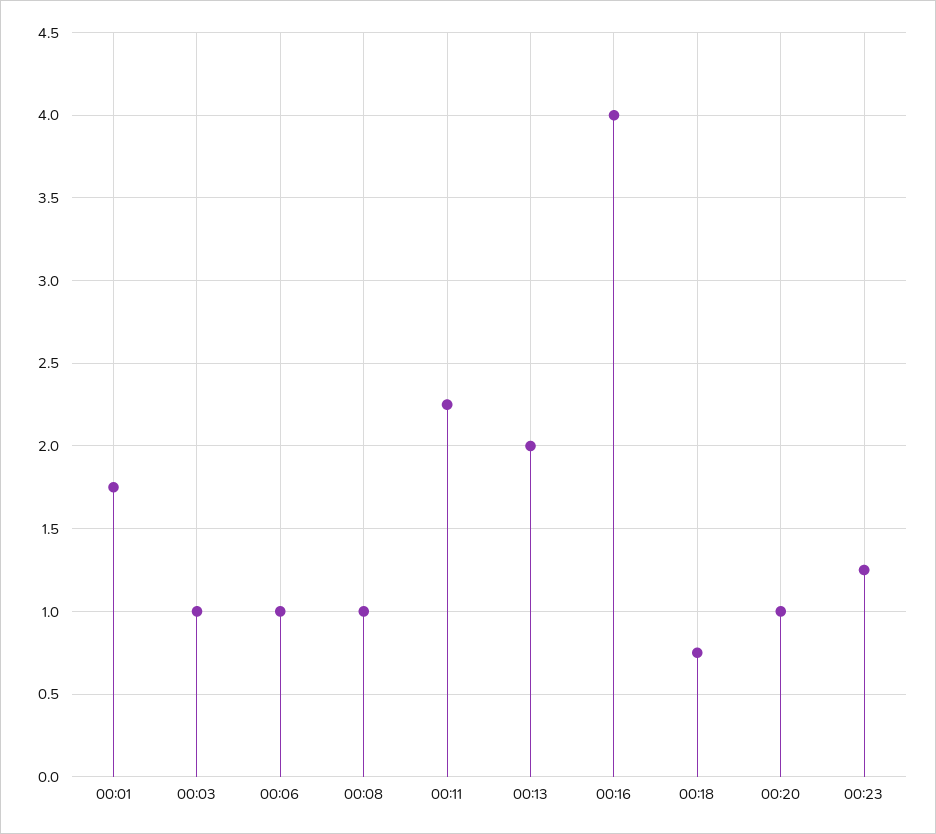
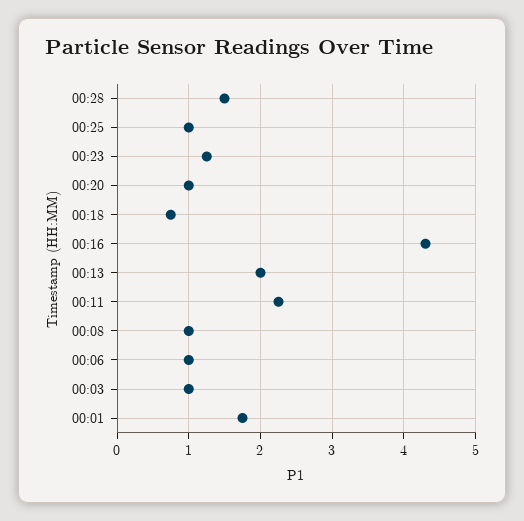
00:16: 4 -> 4.3
00:28: none -> 1.5
00:25: none -> 1

